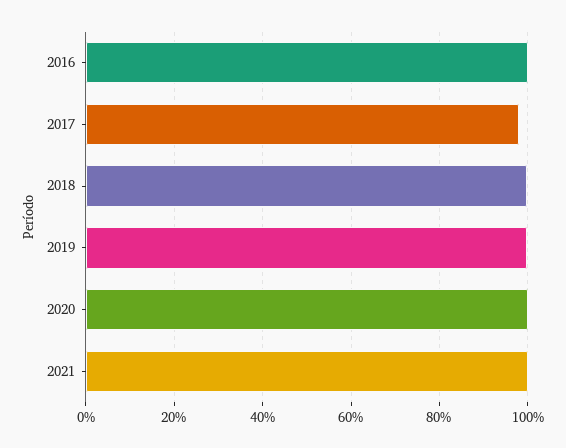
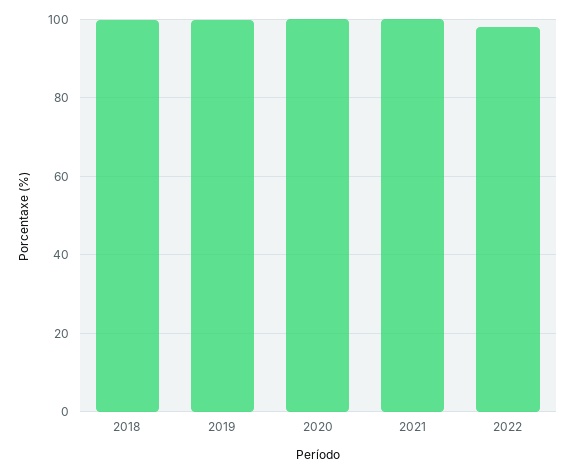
2016: 100 -> none
2017: 98 -> none
2022: none -> 98

